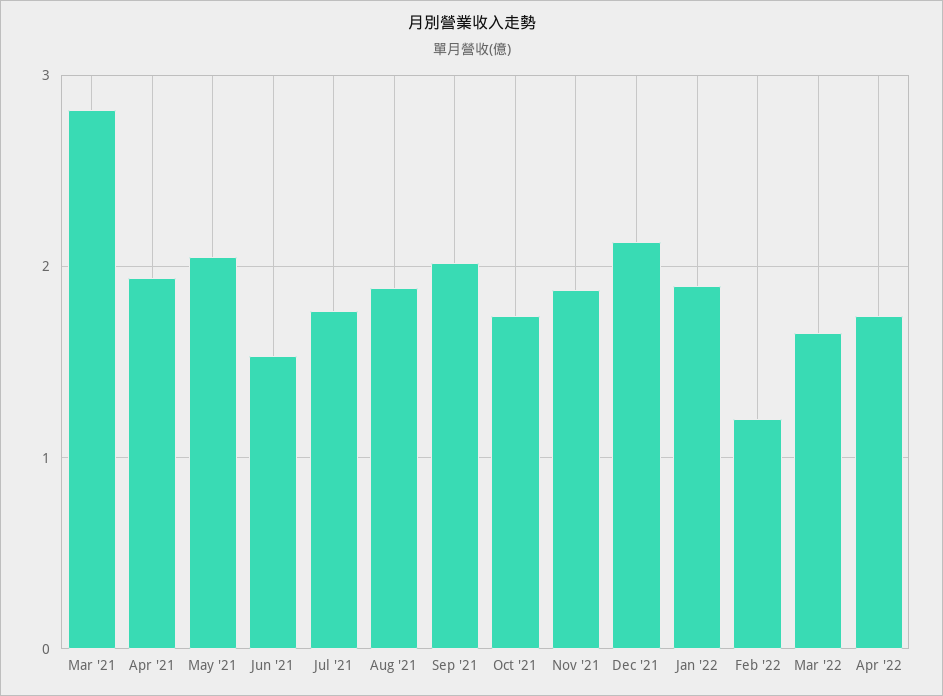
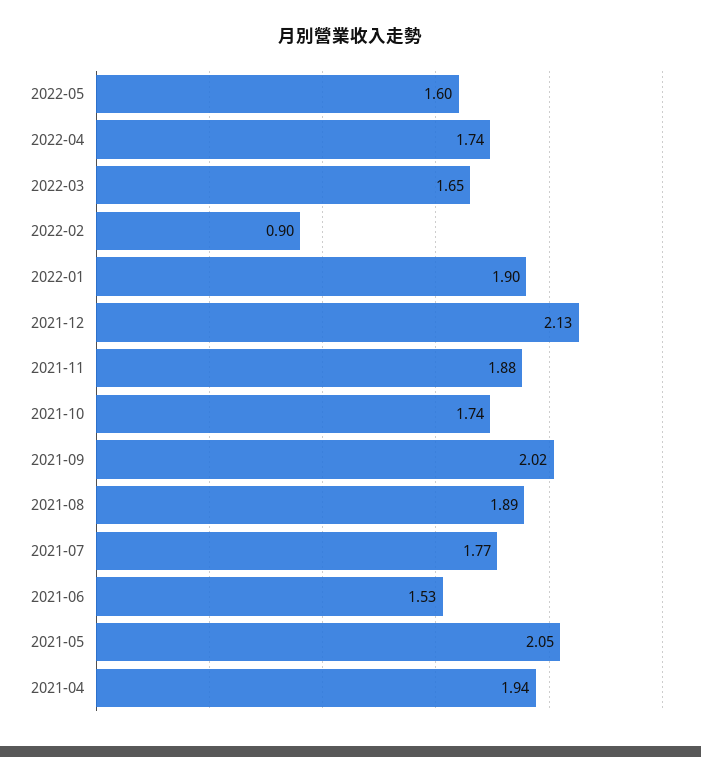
Mar '21: 2.8 -> none
Feb '22: 1.2 -> 0.9
2022-05: none -> 1.6

